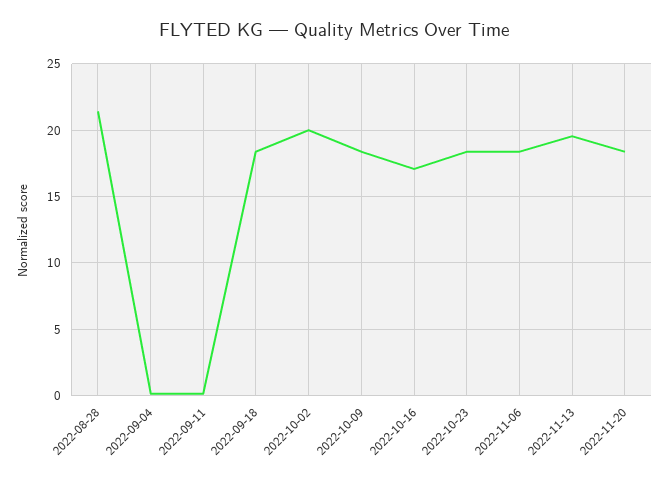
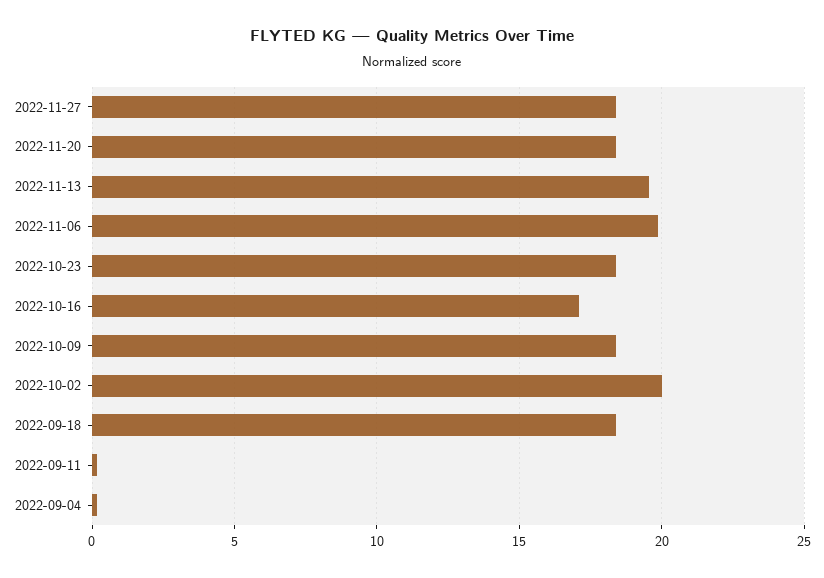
2022-08-28: 21.5 -> none
2022-11-06: 18.5 -> 20
2022-11-27: none -> 18.5

